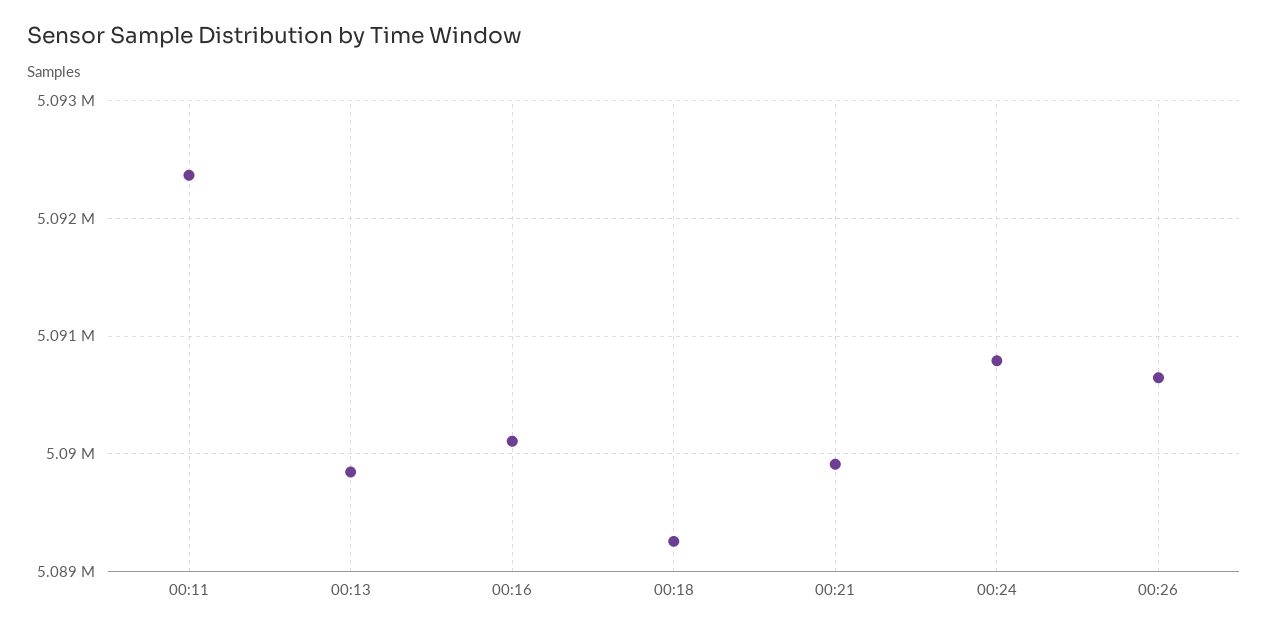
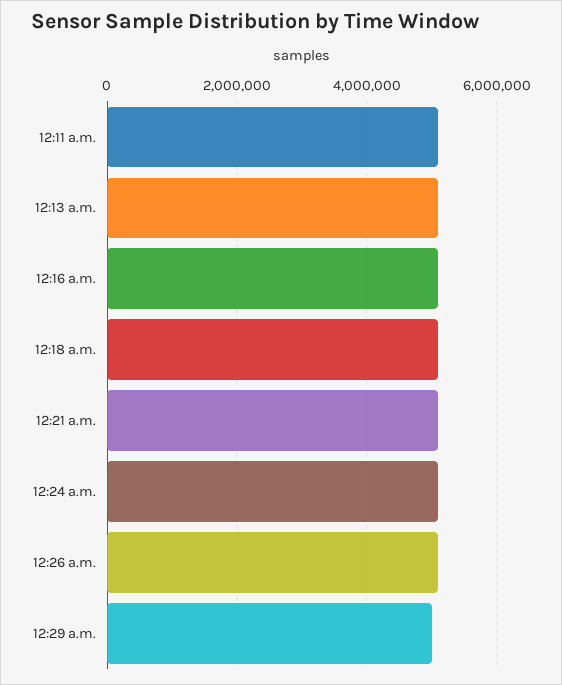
12:29 a.m.: none -> 5000000

